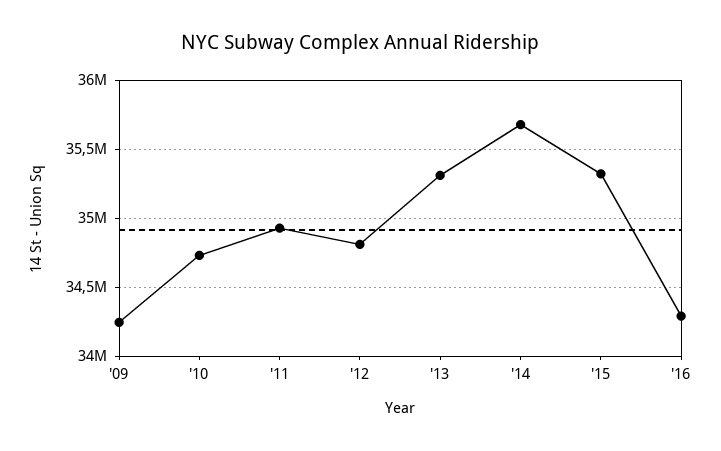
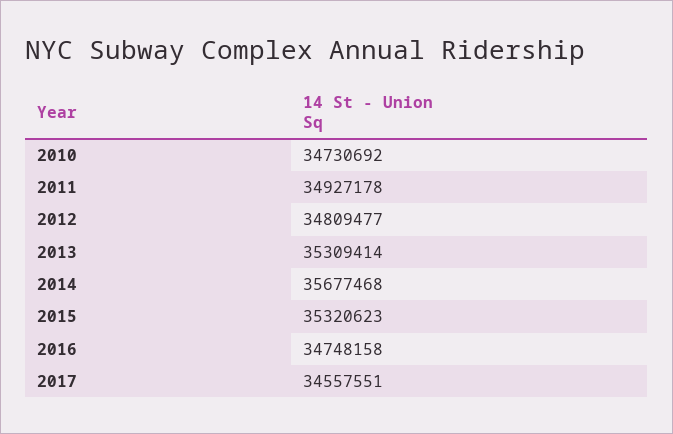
'09: 34250000 -> none
'16: 34300000 -> 34748158
2017: none -> 34557551

